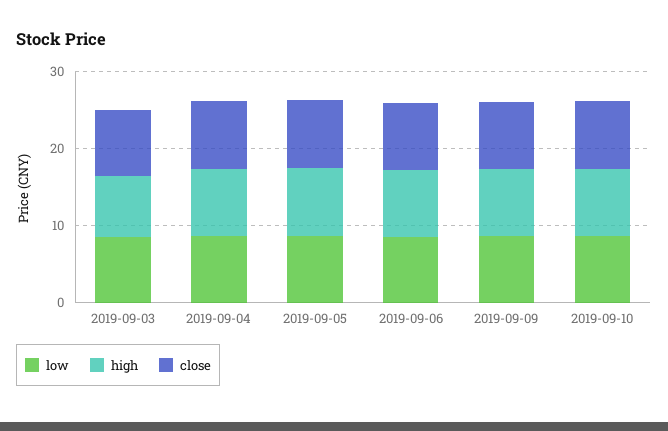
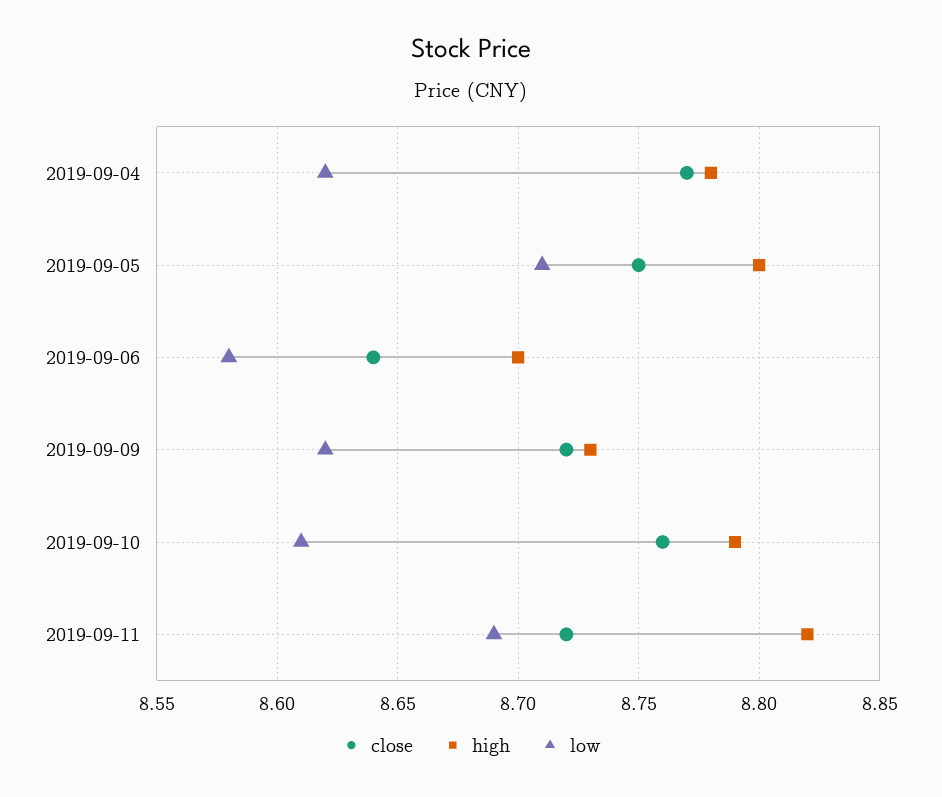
low, 2019-09-03: 8 -> none
high, 2019-09-03: 8 -> none
close, 2019-09-03: 8 -> none
close, 2019-09-11: none -> 8.72
high, 2019-09-11: none -> 8.82
low, 2019-09-11: none -> 8.69

